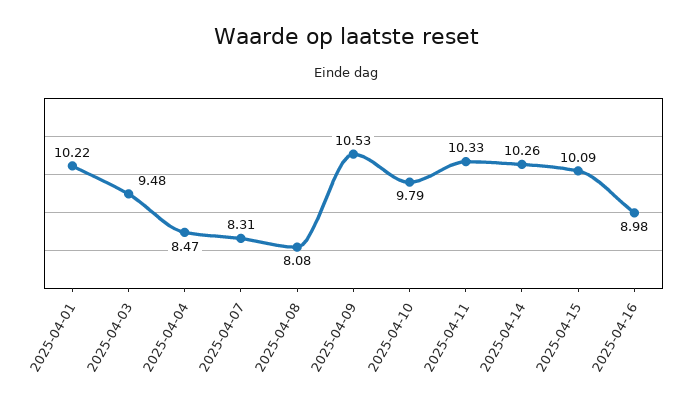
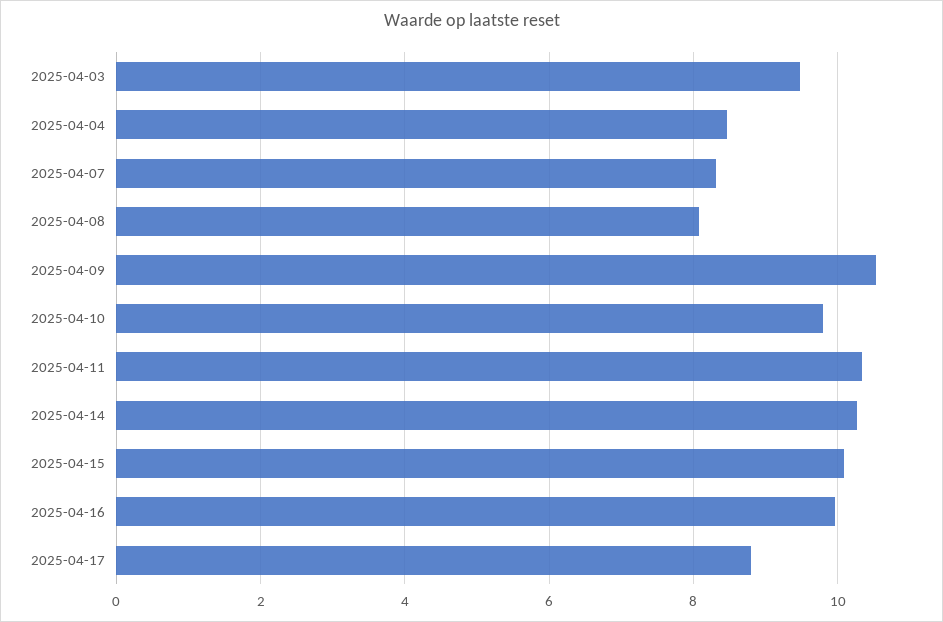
2025-04-01: 10.22 -> none
2025-04-16: 8.98 -> 10
2025-04-17: none -> 8.8

